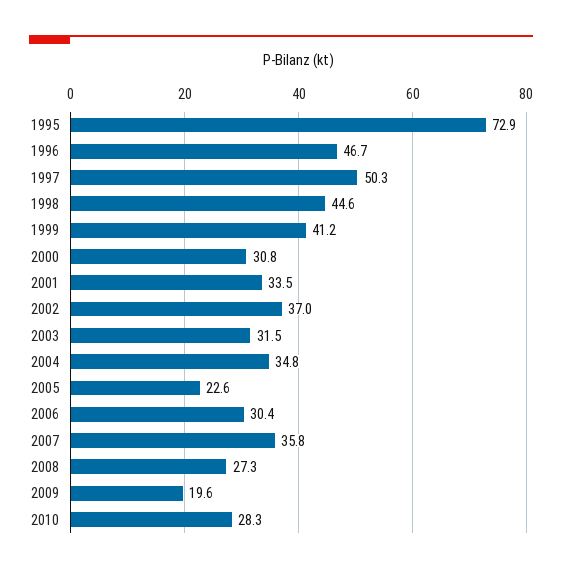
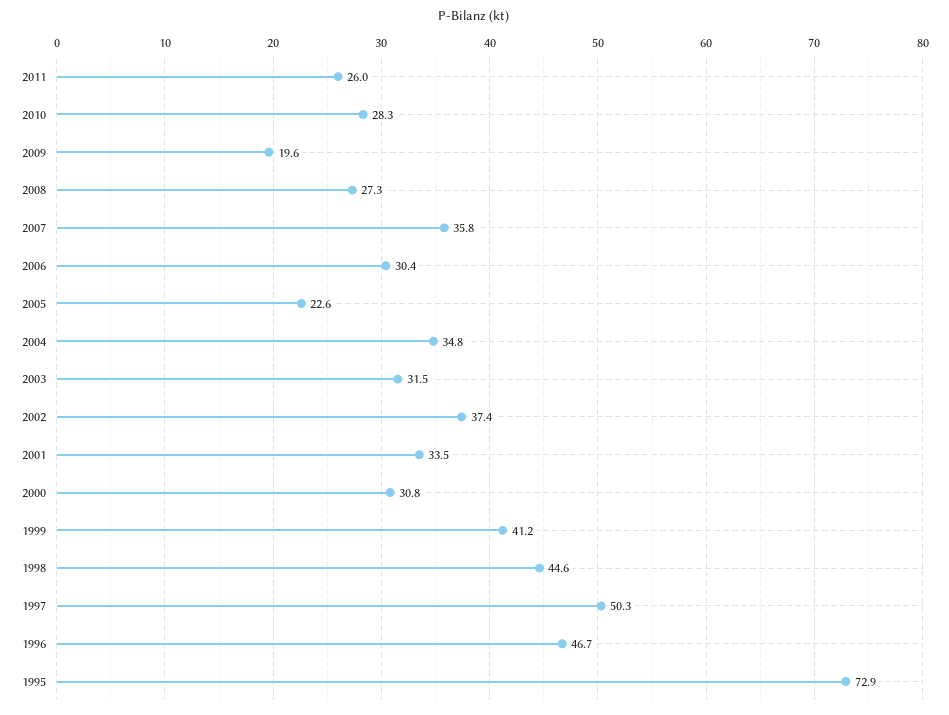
2002: 37 -> 37.4
2011: none -> 26

